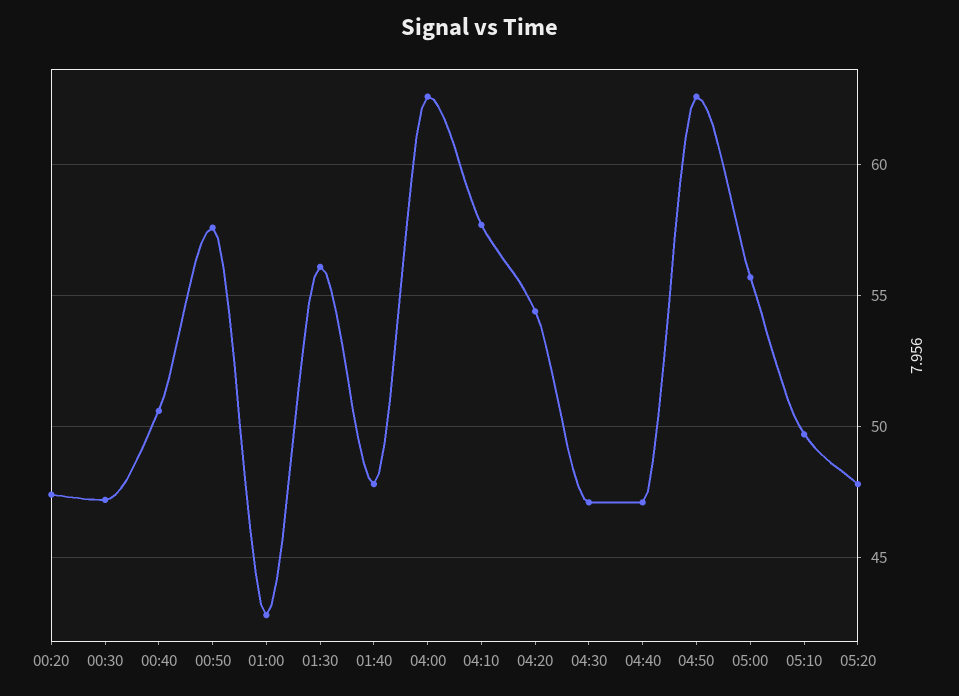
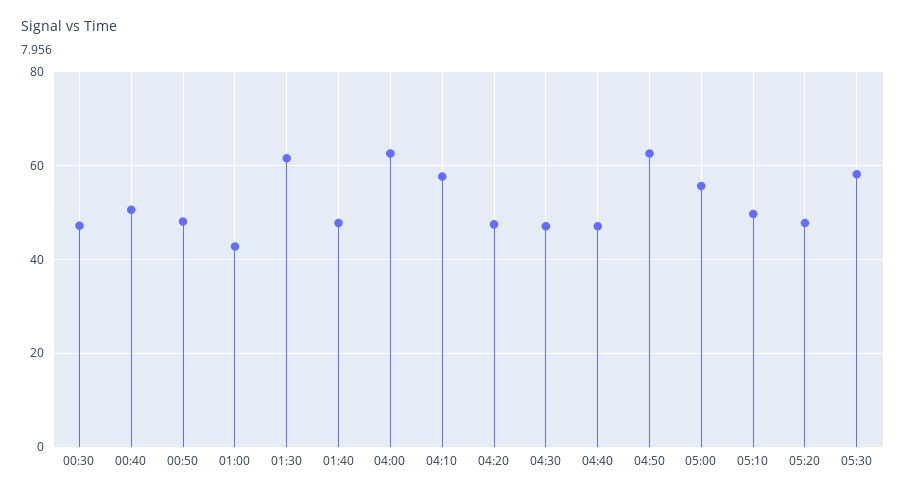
00:20: 47.5 -> none
00:50: 57.5 -> 48
01:30: 56 -> 62
04:20: 54.5 -> 48
05:30: none -> 58

